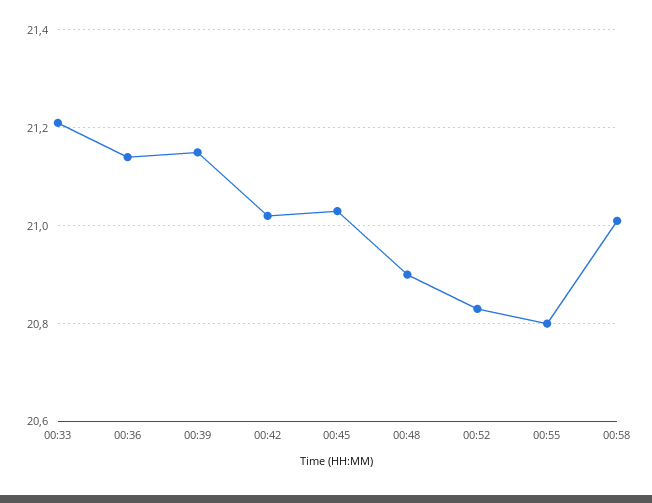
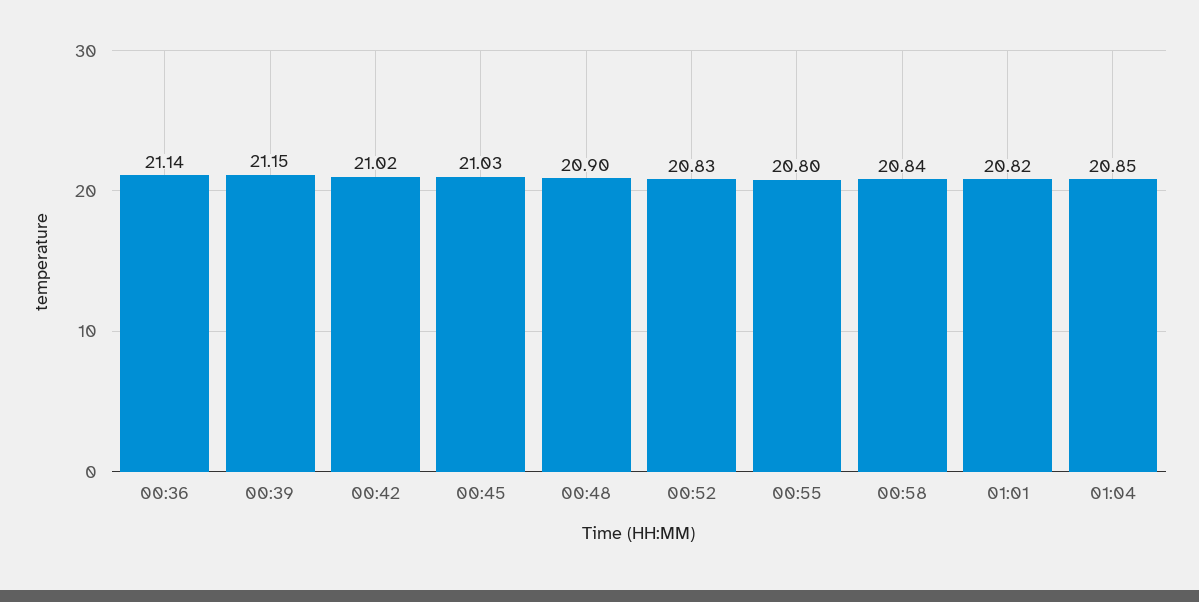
00:33: 21.2 -> none
00:58: 21 -> 20.84
01:01: none -> 20.82
01:04: none -> 20.85

